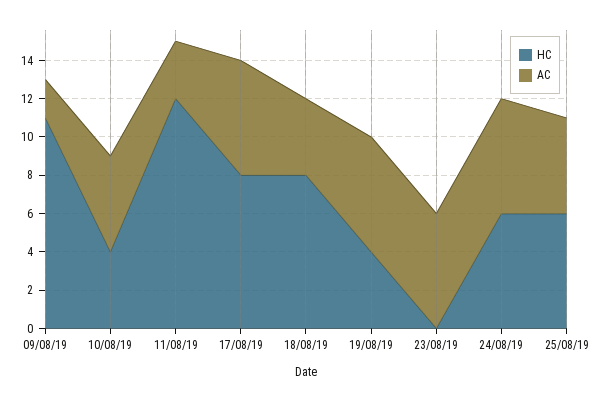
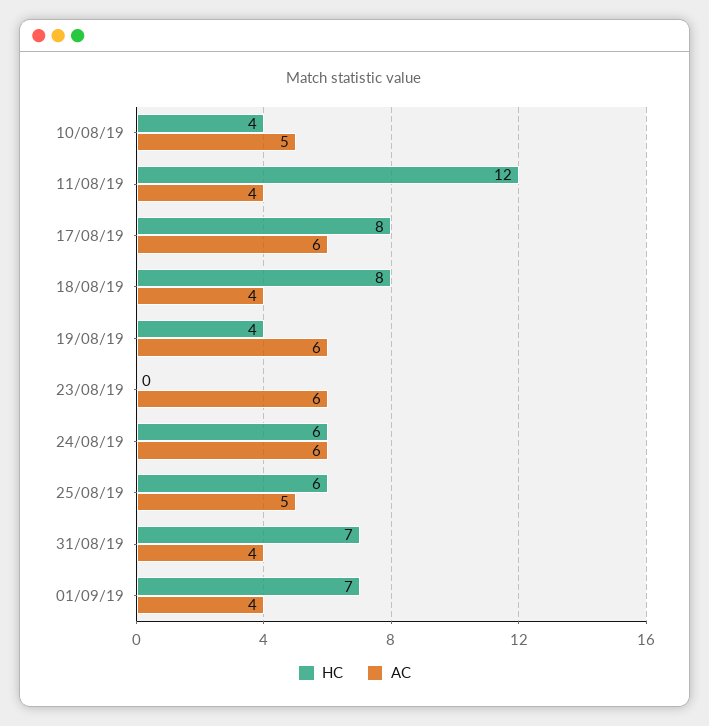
HC, 09/08/19: 11 -> none
AC, 09/08/19: 2 -> none
AC, 11/08/19: 3 -> 4
HC, 31/08/19: none -> 7
AC, 31/08/19: none -> 4
HC, 01/09/19: none -> 7
AC, 01/09/19: none -> 4

